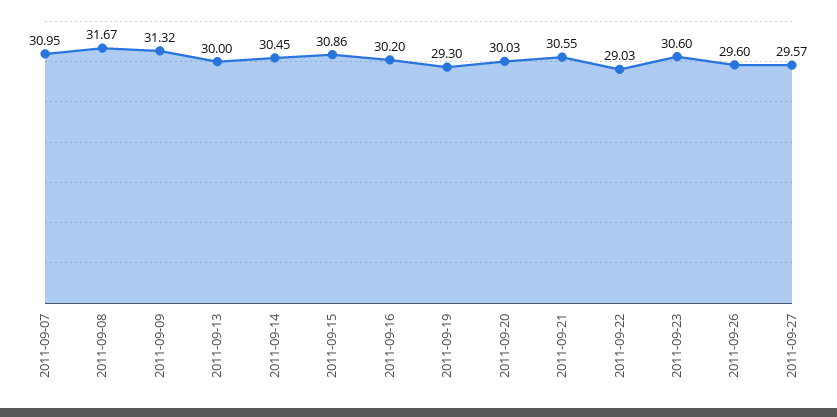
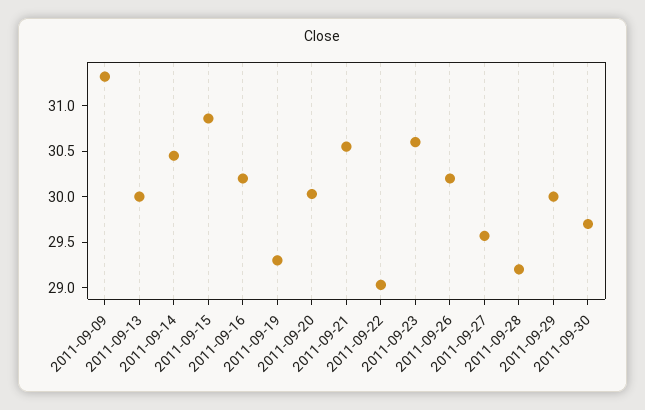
2011-09-07: 30.95 -> none
2011-09-08: 31.67 -> none
2011-09-26: 29.6 -> 30.2
2011-09-28: none -> 29.2
2011-09-29: none -> 30
2011-09-30: none -> 29.7

